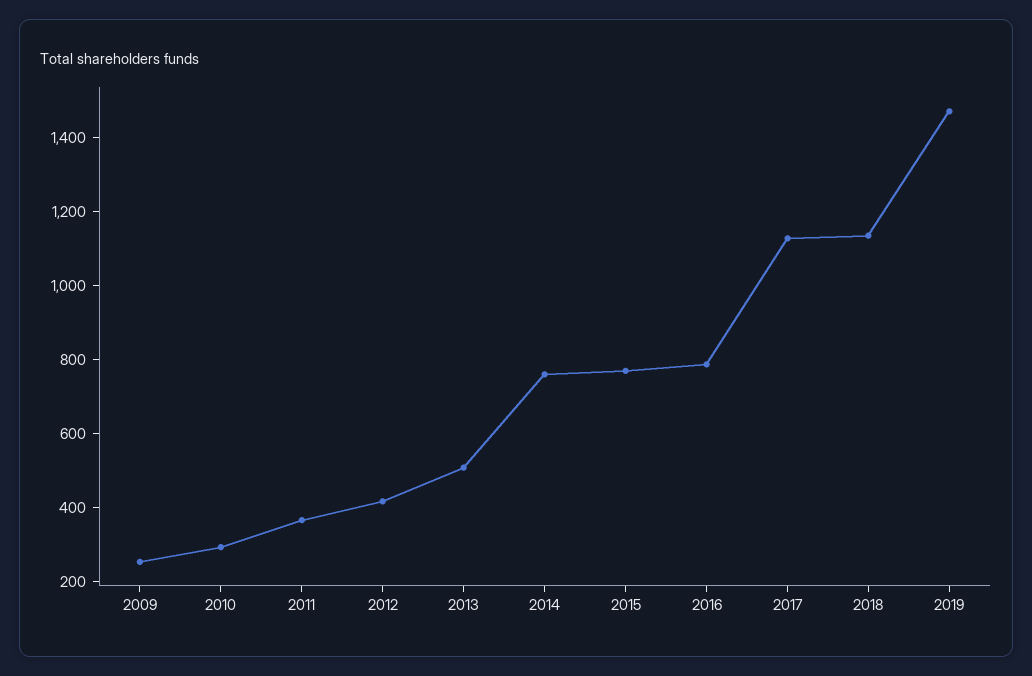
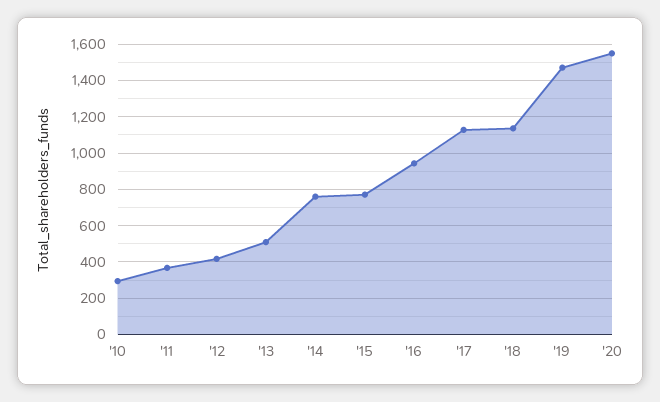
2009: 250 -> none
2016: 800 -> 950
'20: none -> 1550

